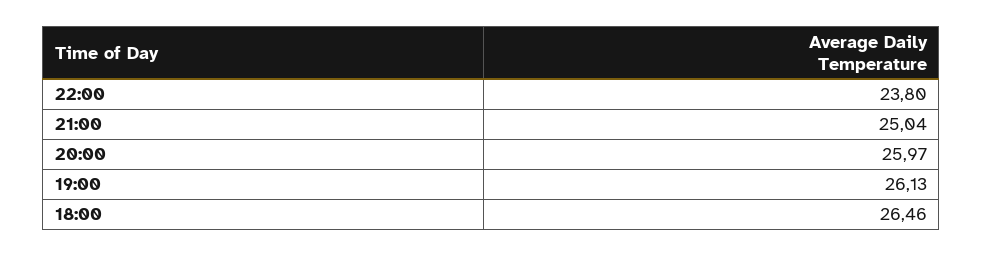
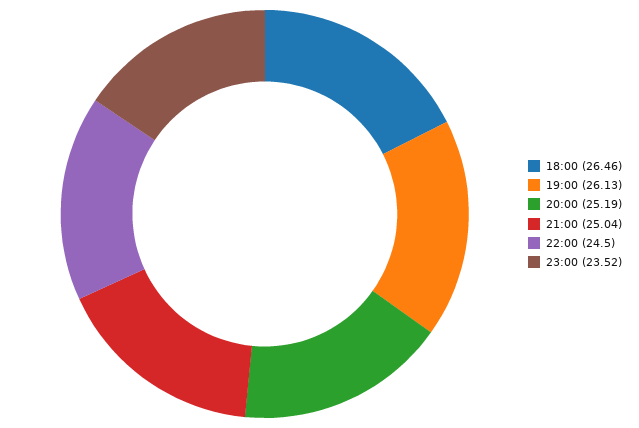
22:00: 23.8 -> 24.5
20:00: 25.97 -> 25.19
23:00: none -> 23.52

